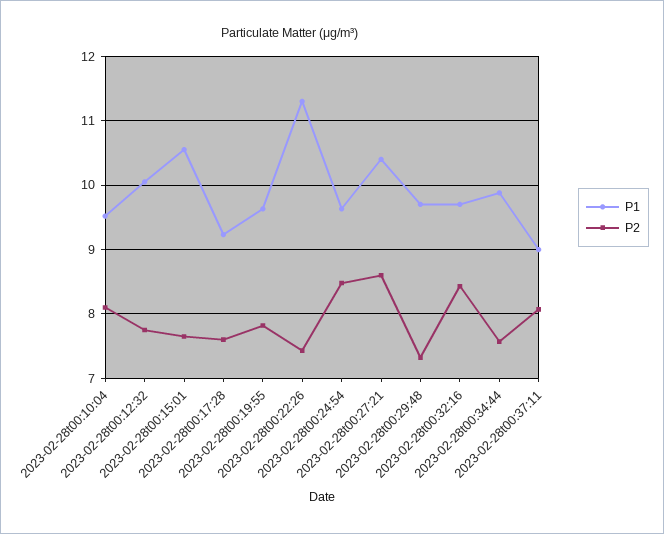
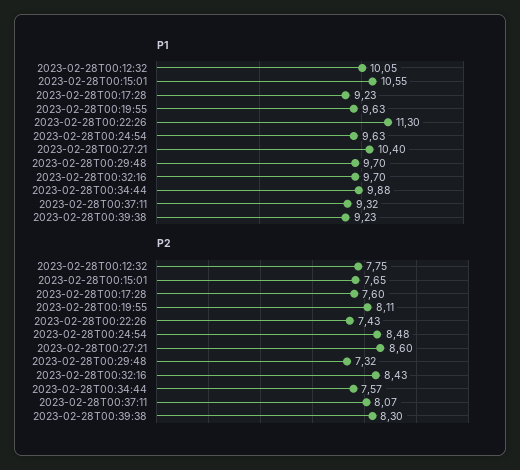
P1, 2023-02-28t00:10:04: 9.5 -> none
P2, 2023-02-28t00:10:04: 8.1 -> none
P2, 2023-02-28t00:19:55: 7.8 -> 8.11
P1, 2023-02-28t00:37:11: 9 -> 9.32
P1, 2023-02-28T00:39:38: none -> 9.23
P2, 2023-02-28T00:39:38: none -> 8.3

